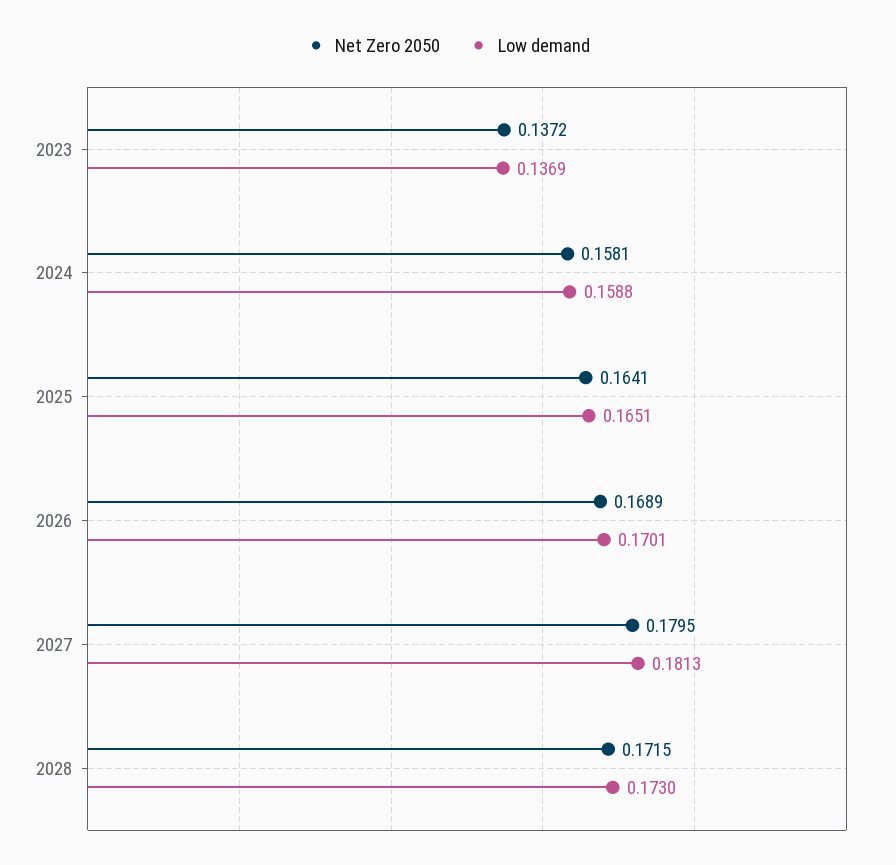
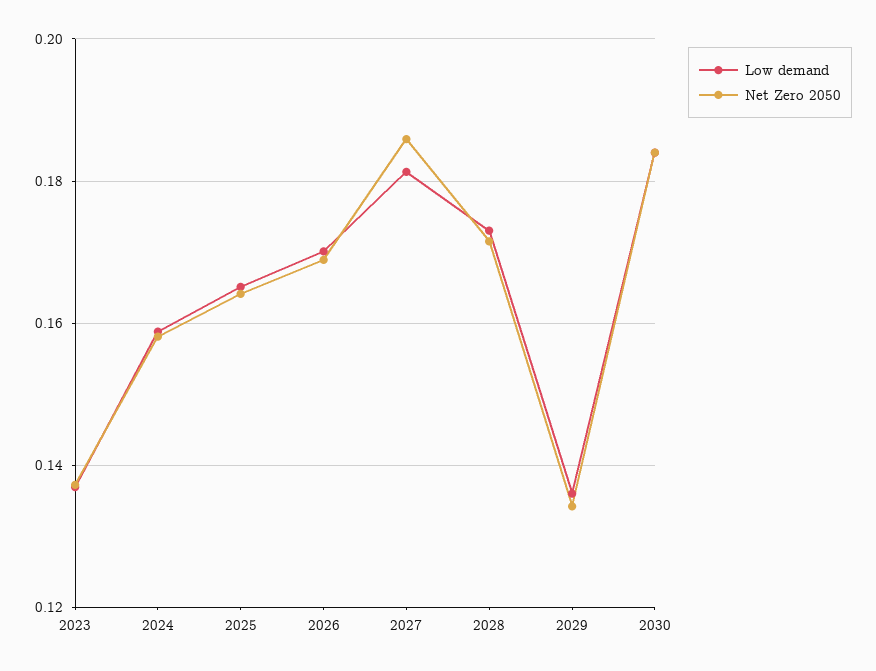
Net Zero 2050, 2027: 0.1795 -> 0.186
Low demand, 2029: none -> 0.136
Net Zero 2050, 2029: none -> 0.134
Low demand, 2030: none -> 0.184
Net Zero 2050, 2030: none -> 0.184

